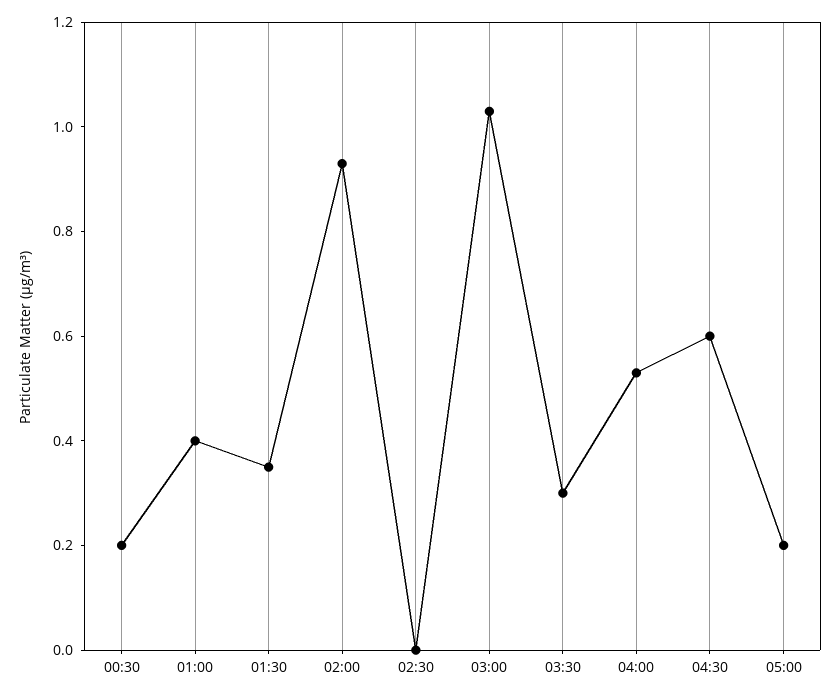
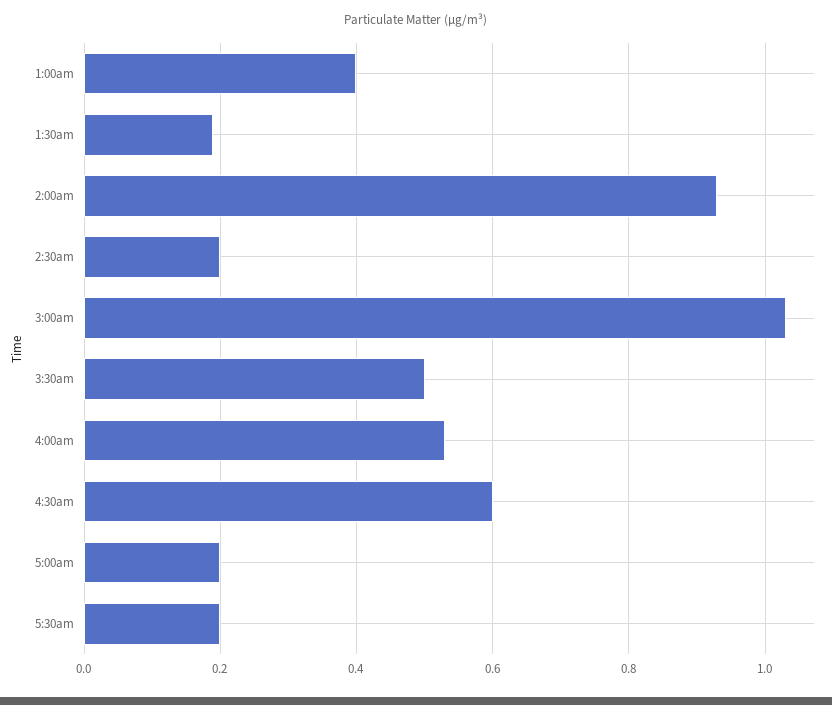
00:30: 0.2 -> none
01:30: 0.35 -> 0.2
02:30: 0 -> 0.2
03:30: 0.3 -> 0.5
5:30am: none -> 0.2

